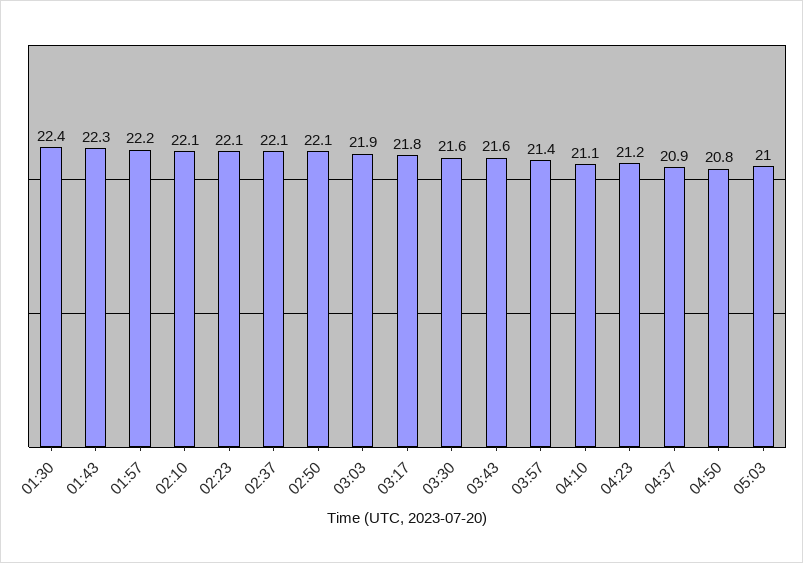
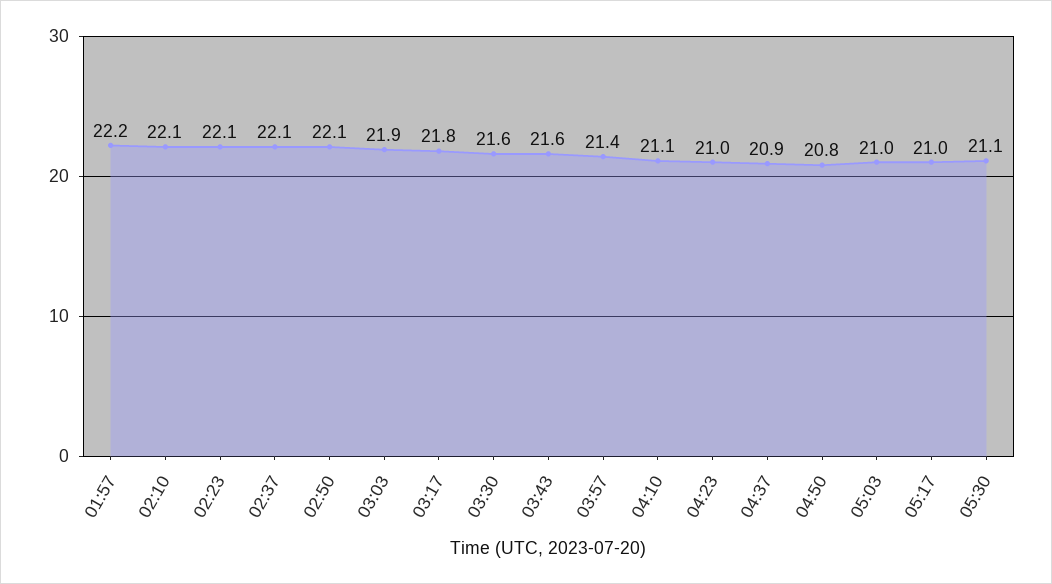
01:30: 22.4 -> none
01:43: 22.3 -> none
04:23: 21.2 -> 21
05:17: none -> 21
05:30: none -> 21.1

